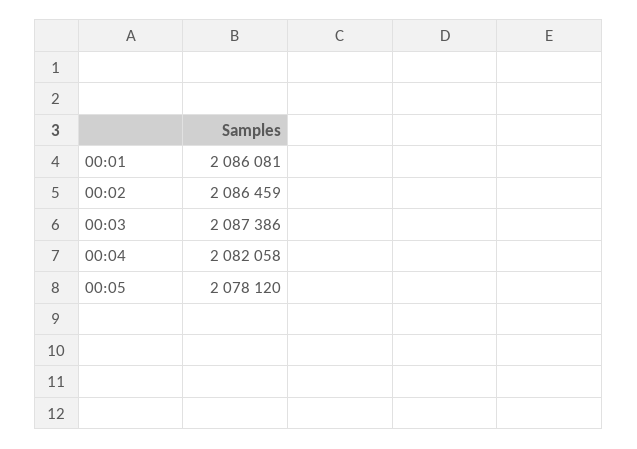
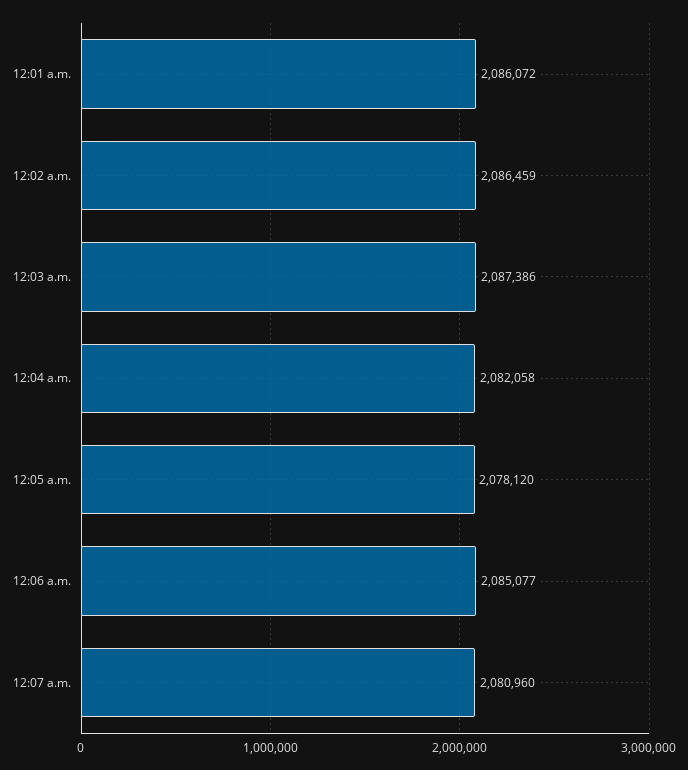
00:01: 2086081 -> 2086072
12:06 a.m.: none -> 2085077
12:07 a.m.: none -> 2080960

